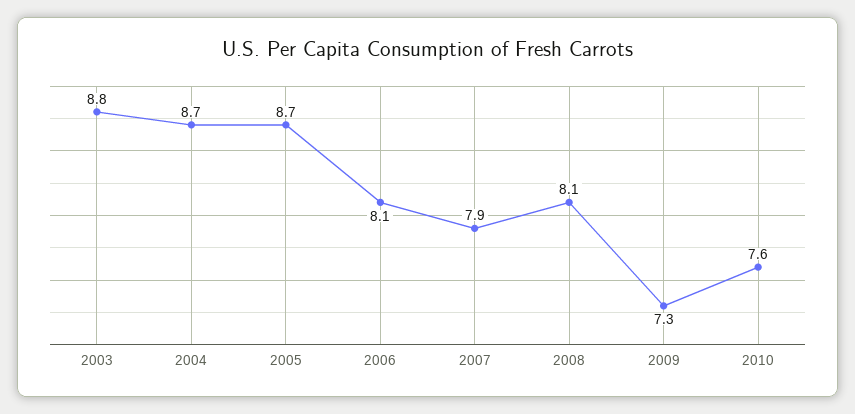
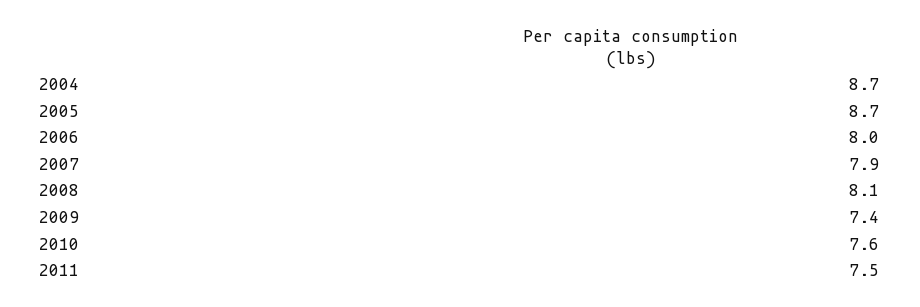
2003: 8.8 -> none
2006: 8.1 -> 8
2009: 7.3 -> 7.4
2011: none -> 7.5

